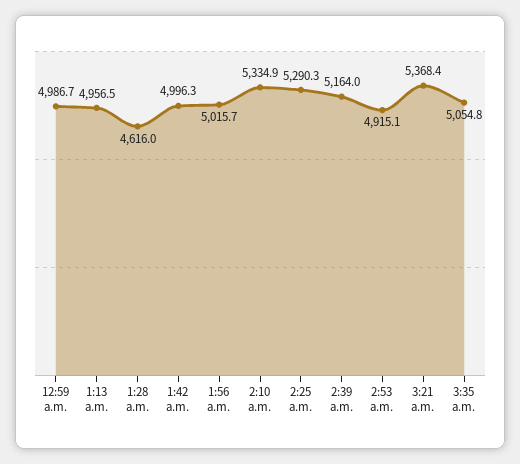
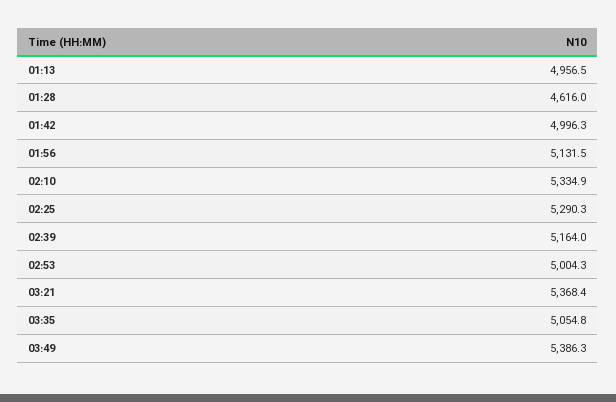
12:59 a.m.: 4986.7 -> none
1:56 a.m.: 5015.7 -> 5131.5
2:53 a.m.: 4915.1 -> 5004.3
03:49: none -> 5386.3

